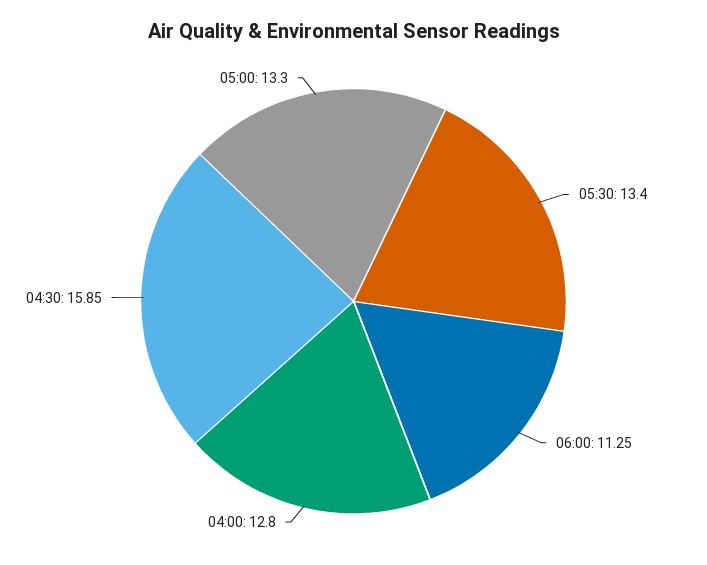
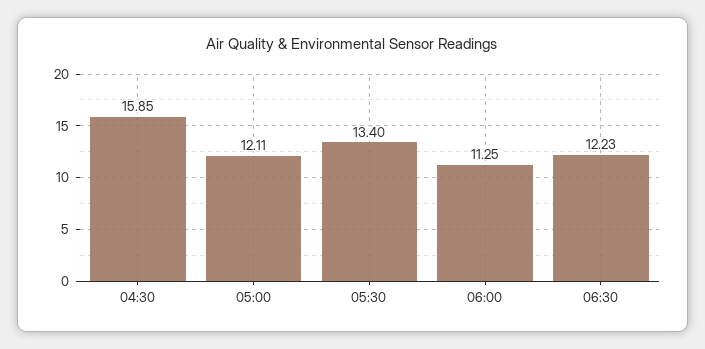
04:00: 12.8 -> none
05:00: 13.3 -> 12.11
06:30: none -> 12.23

